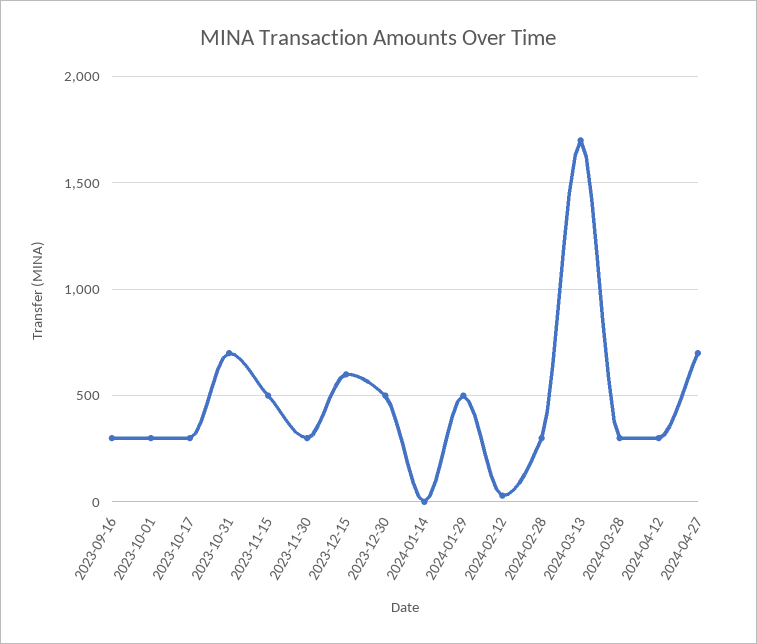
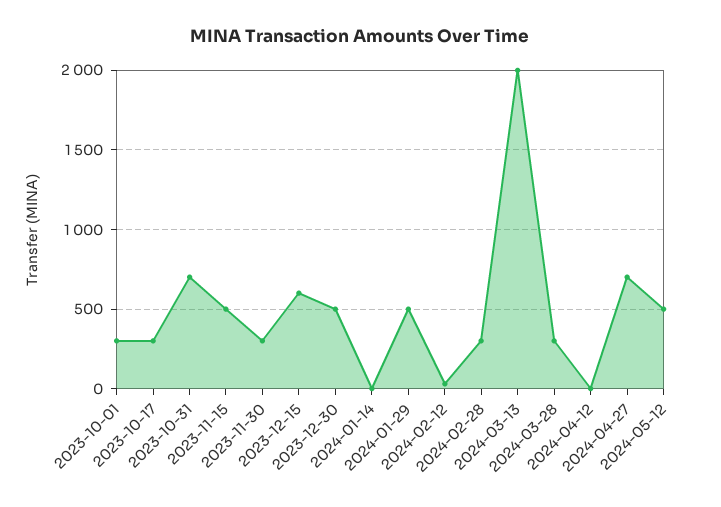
2023-09-16: 300 -> none
2024-03-13: 1700 -> 2000
2024-04-12: 300 -> 0
2024-05-12: none -> 500

